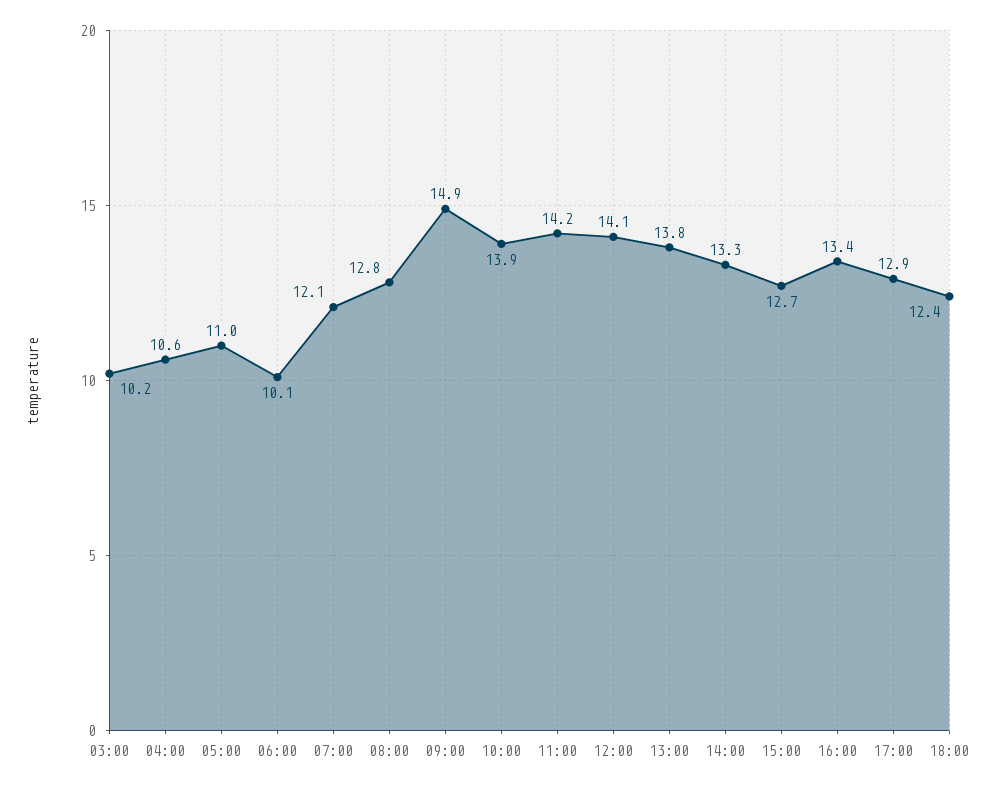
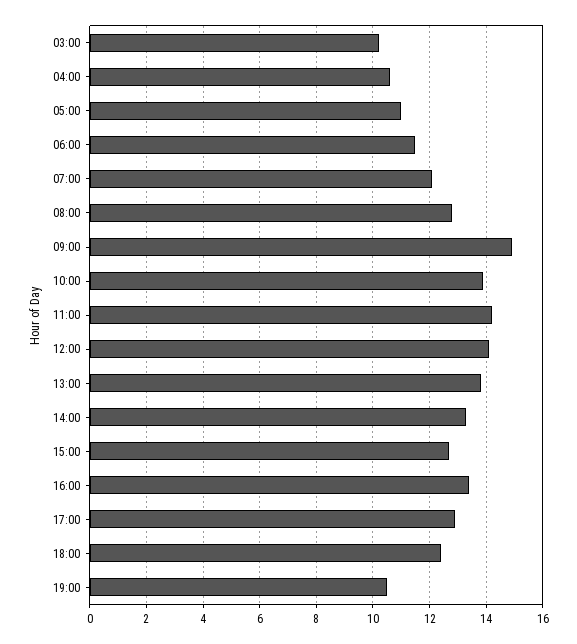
06:00: 10.1 -> 11.5
19:00: none -> 10.5

